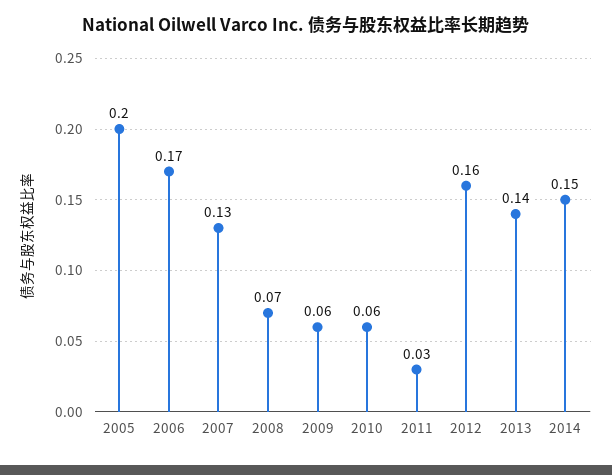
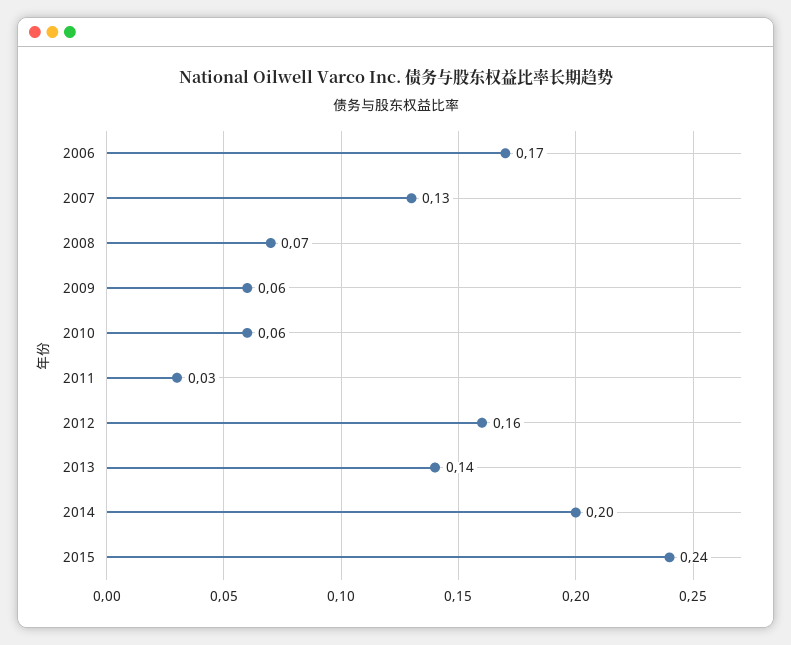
2005: 0.2 -> none
2014: 0.15 -> 0.2
2015: none -> 0.24

